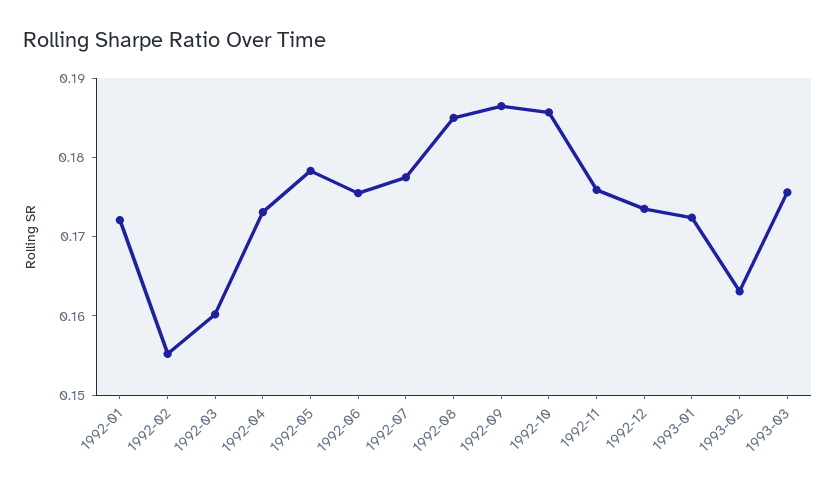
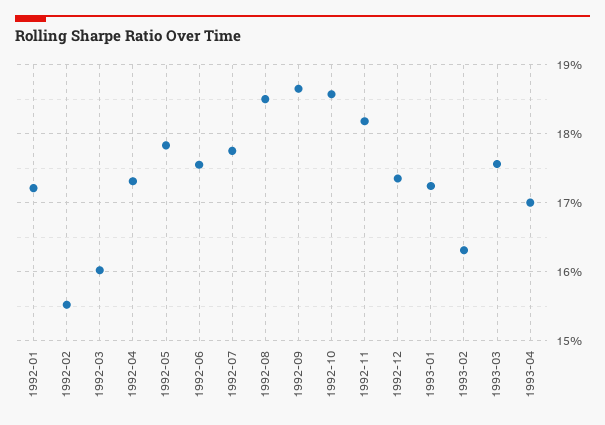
1992-11: 0.176 -> 0.182
1993-04: none -> 0.17

